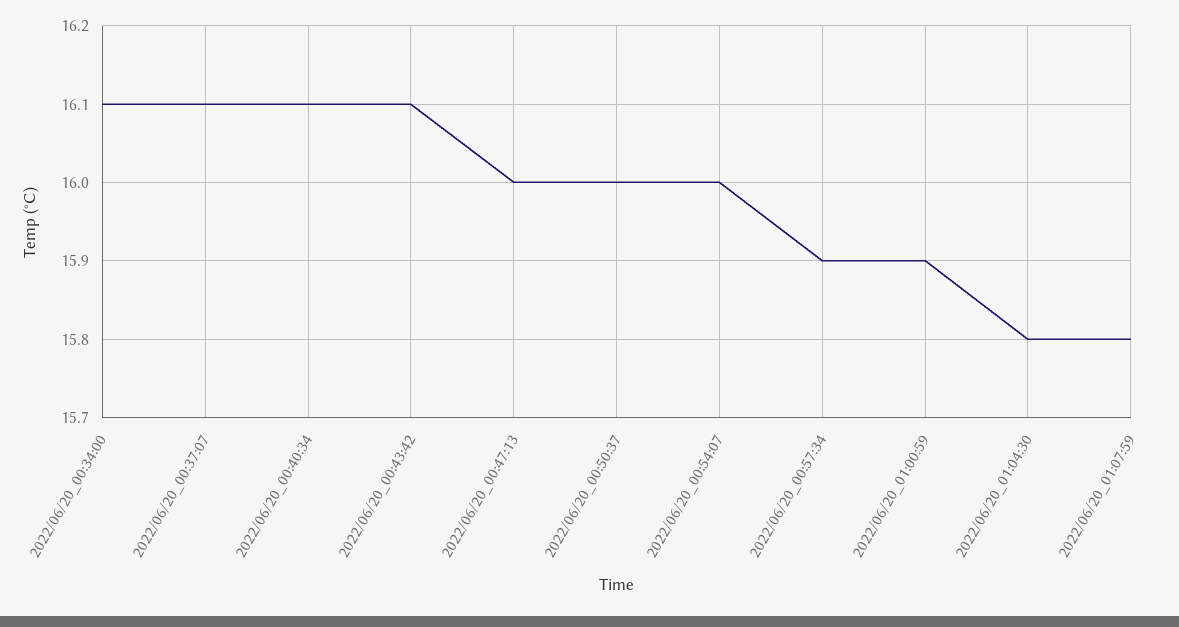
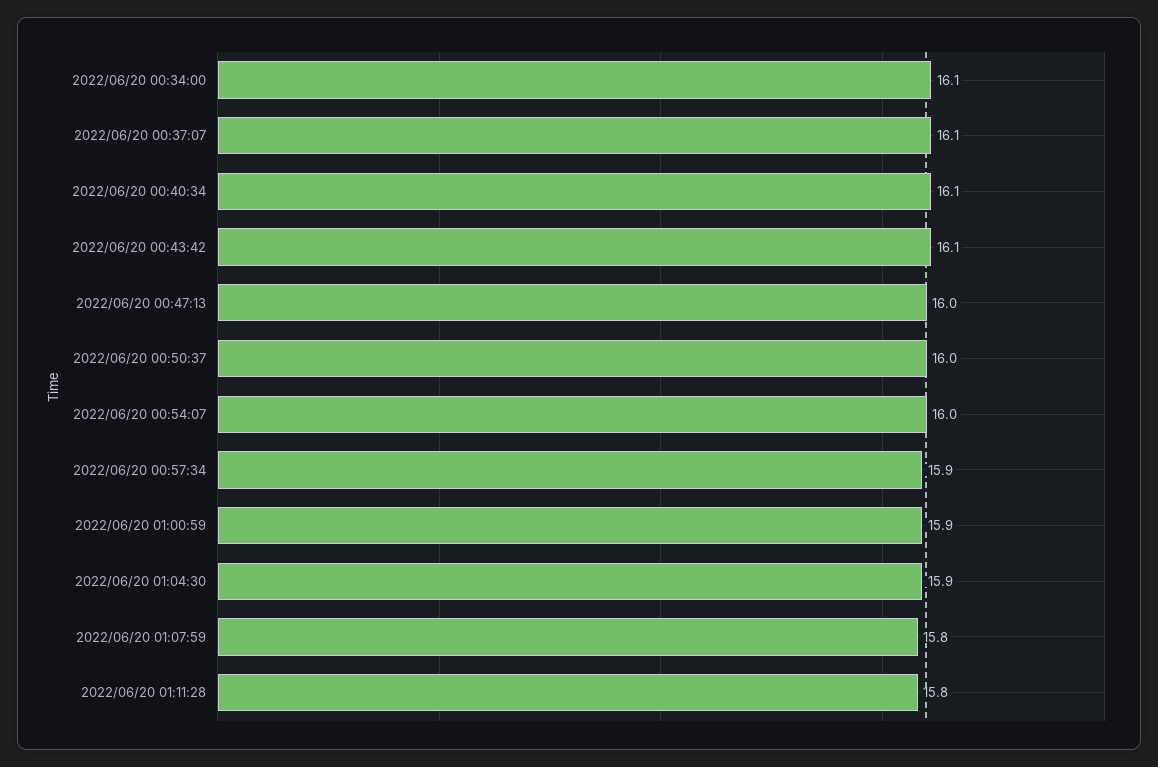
2022/06/20_01:04:30: 15.8 -> 15.9
2022/06/20 01:11:28: none -> 15.8

